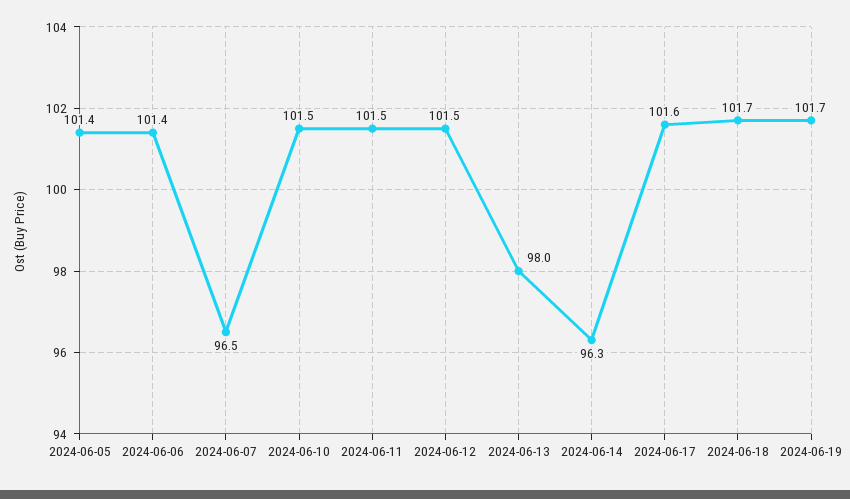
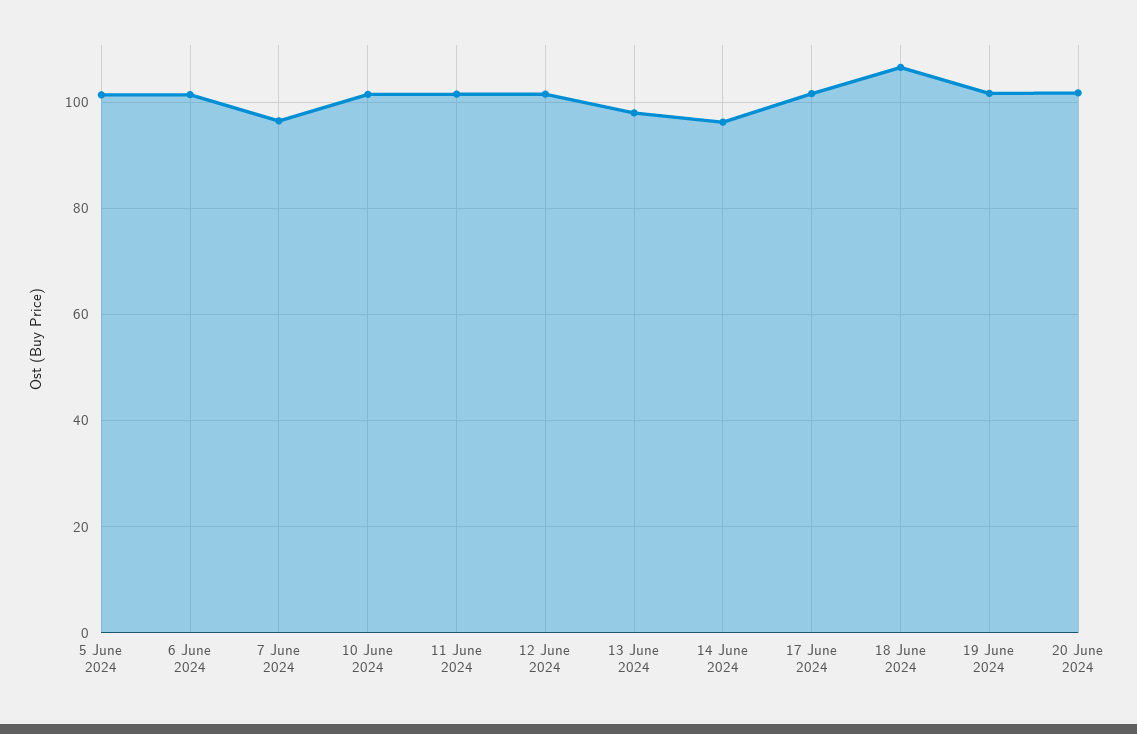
2024-06-18: 101.7 -> 106
20 June 2024: none -> 102

